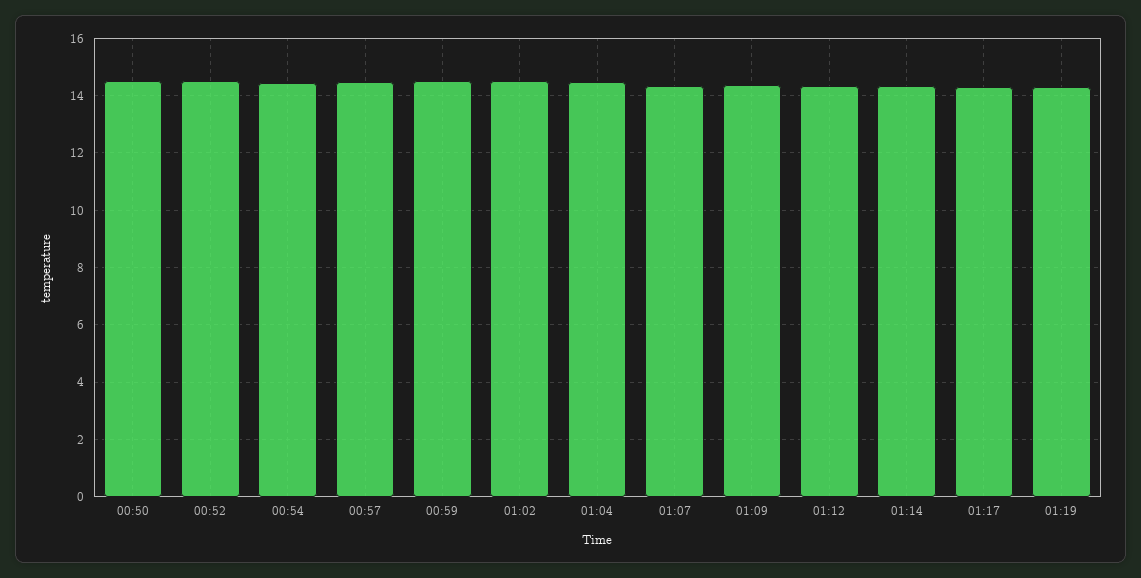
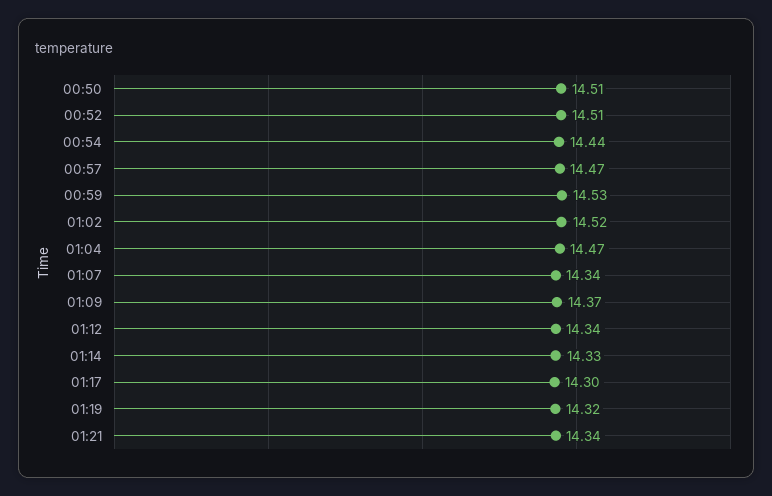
01:21: none -> 14.34

